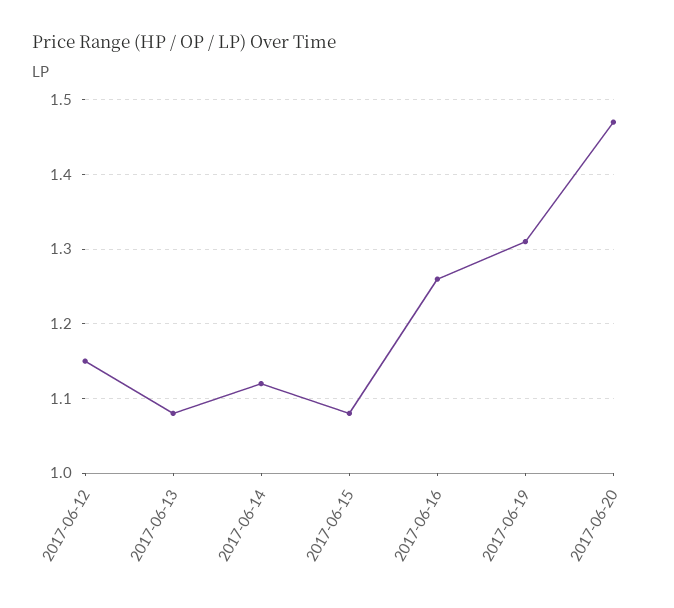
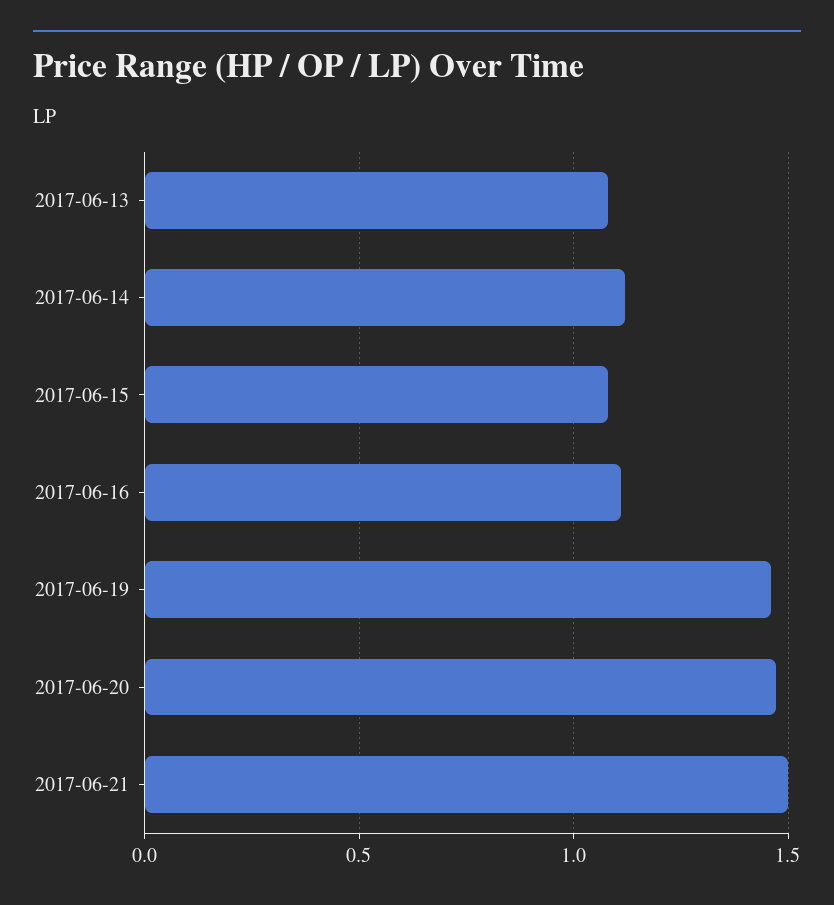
2017-06-12: 1.15 -> none
2017-06-16: 1.26 -> 1.1
2017-06-19: 1.31 -> 1.45
2017-06-21: none -> 1.5

